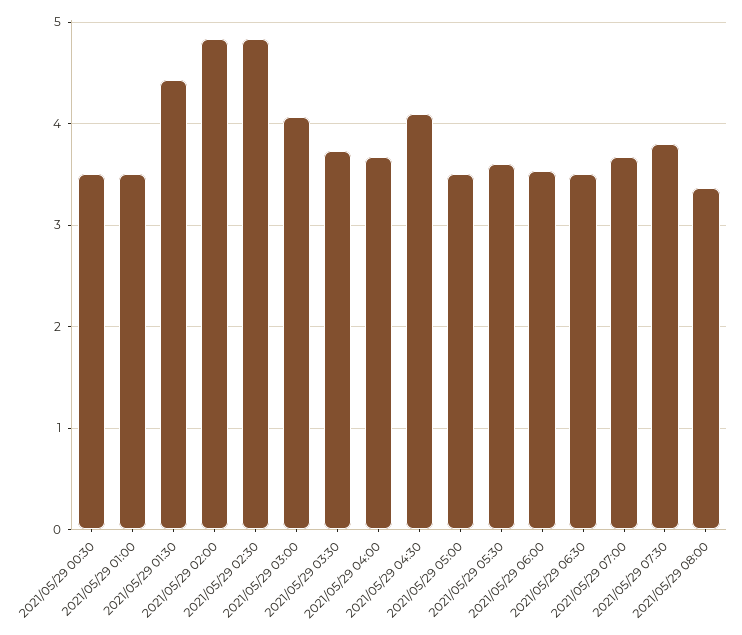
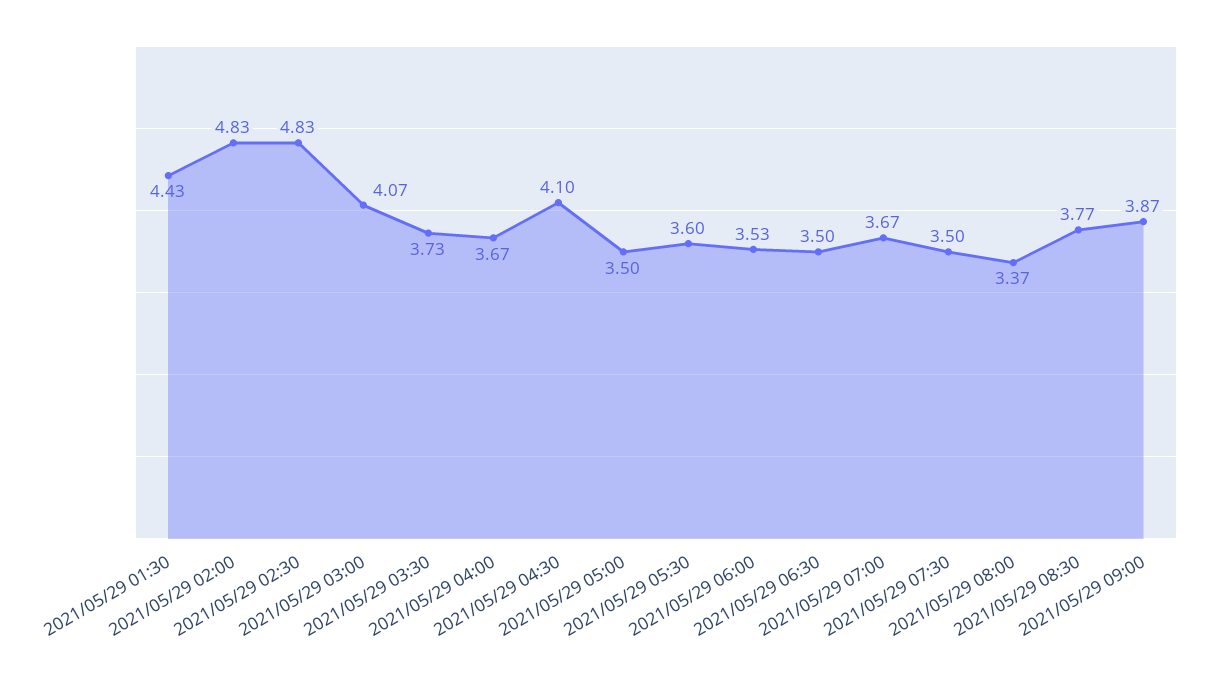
2021/05/29 00:30: 3.5 -> none
2021/05/29 01:00: 3.5 -> none
2021/05/29 07:30: 3.8 -> 3.5
2021/05/29 08:30: none -> 3.77
2021/05/29 09:00: none -> 3.87

